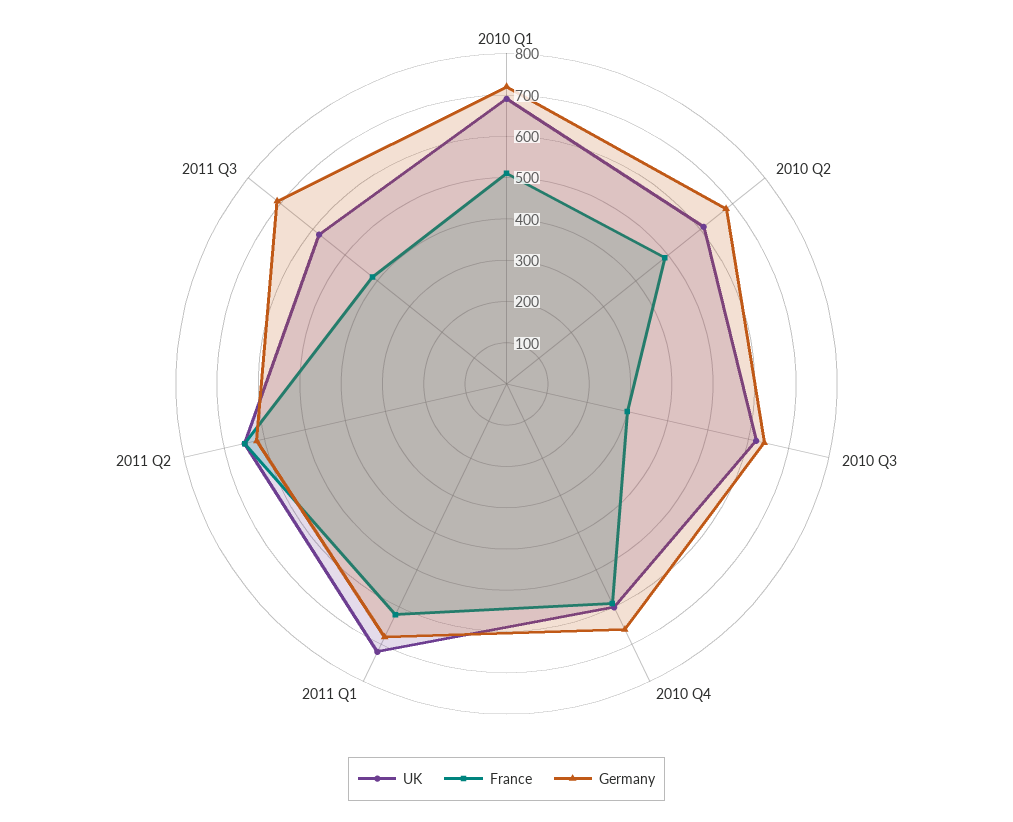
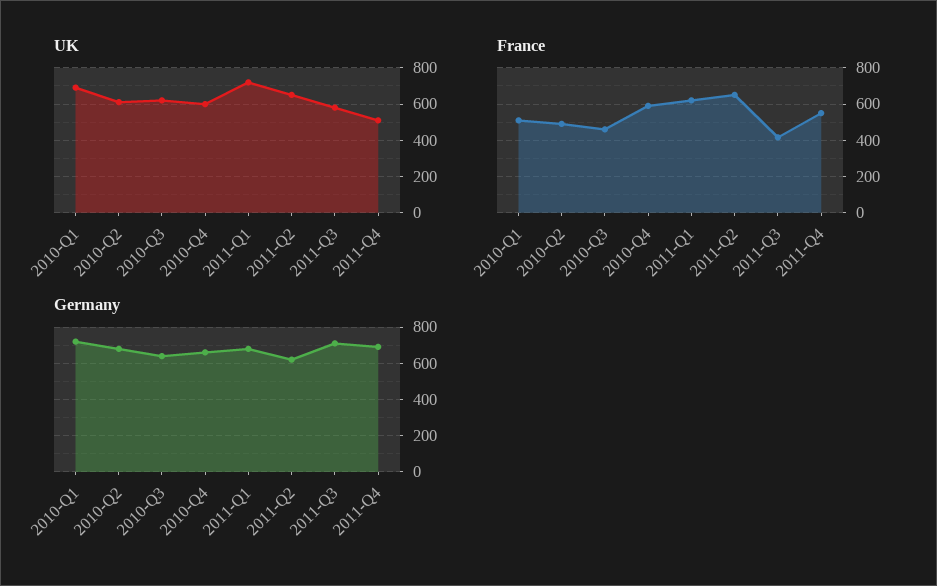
France, 2010 Q3: 300 -> 450
UK, 2011-Q4: none -> 500
France, 2011-Q4: none -> 550
Germany, 2011-Q4: none -> 700

